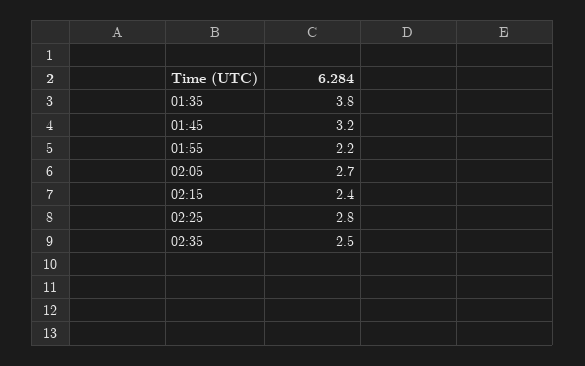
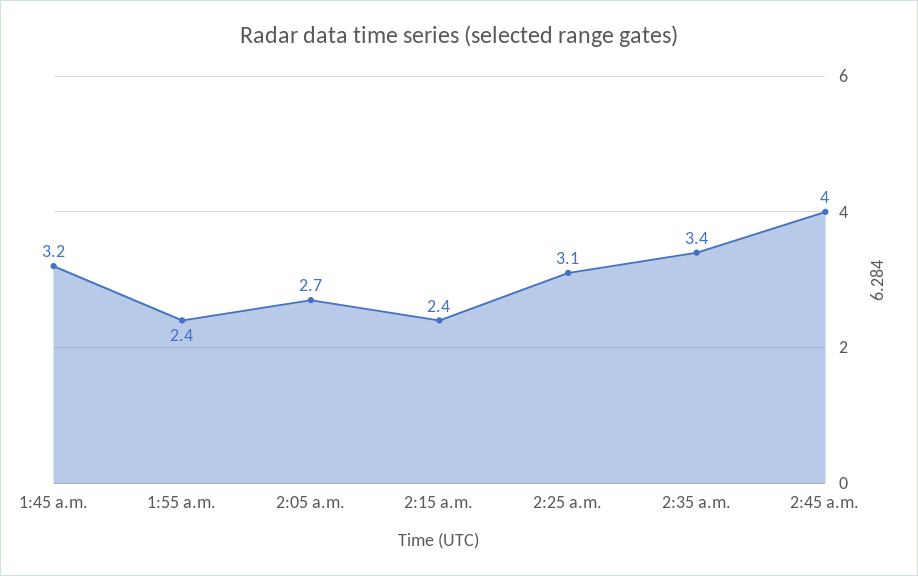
01:35: 3.8 -> none
01:55: 2.2 -> 2.4
02:25: 2.8 -> 3.1
02:35: 2.5 -> 3.4
2:45 a.m.: none -> 4

